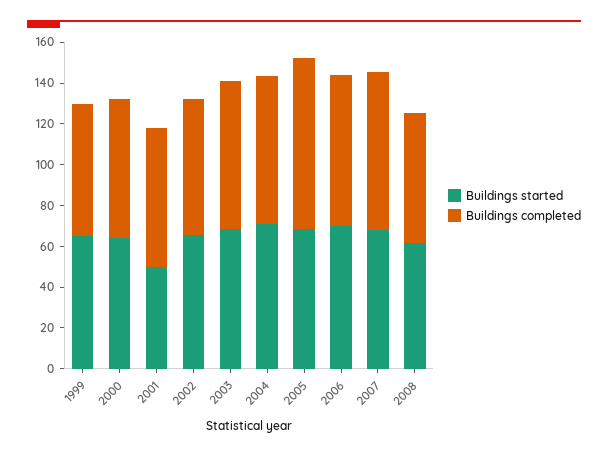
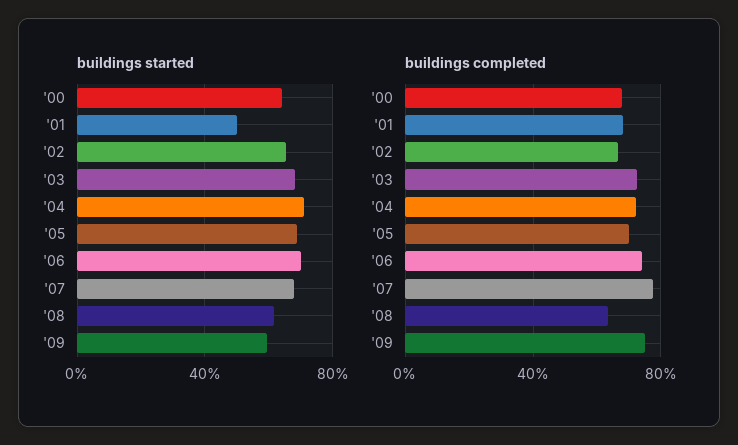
Buildings started, 1999: 65 -> none
Buildings completed, 1999: 65 -> none
Buildings completed, 2005: 85 -> 70
Buildings started, '09: none -> 60
Buildings completed, '09: none -> 75

